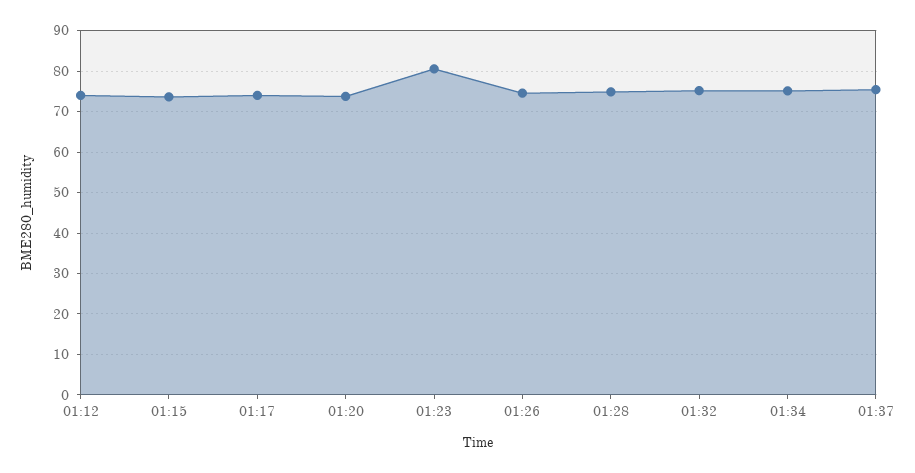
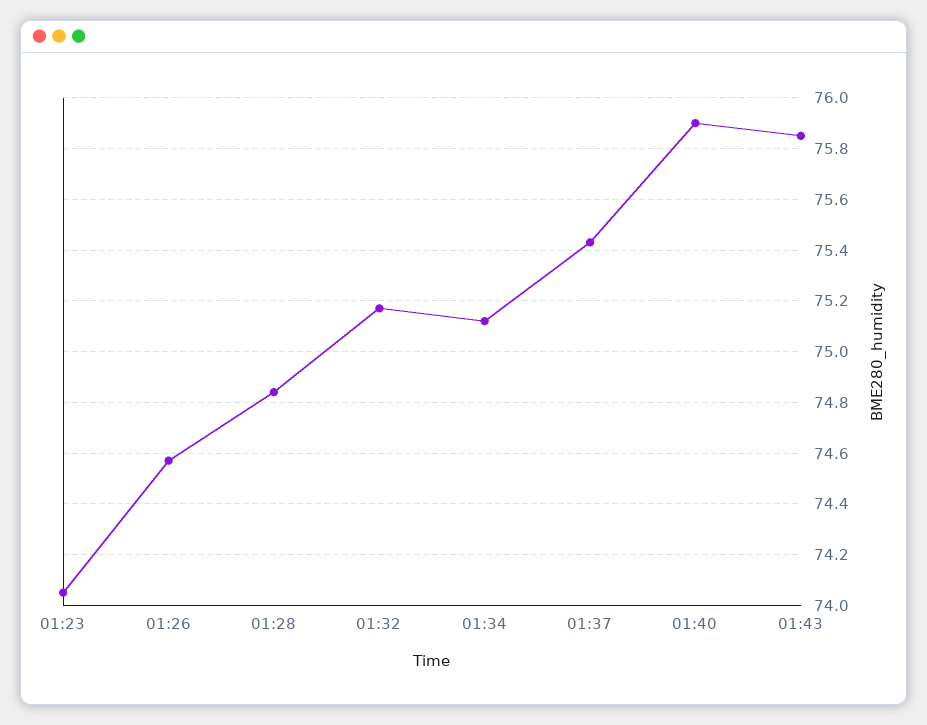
01:12: 74 -> none
01:15: 74 -> none
01:17: 74 -> none
01:20: 74 -> none
01:23: 80 -> 74.05
01:40: none -> 75.9
01:43: none -> 75.85

